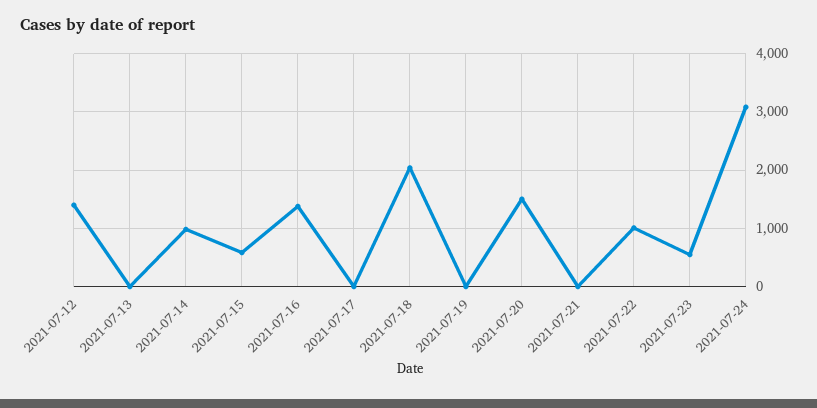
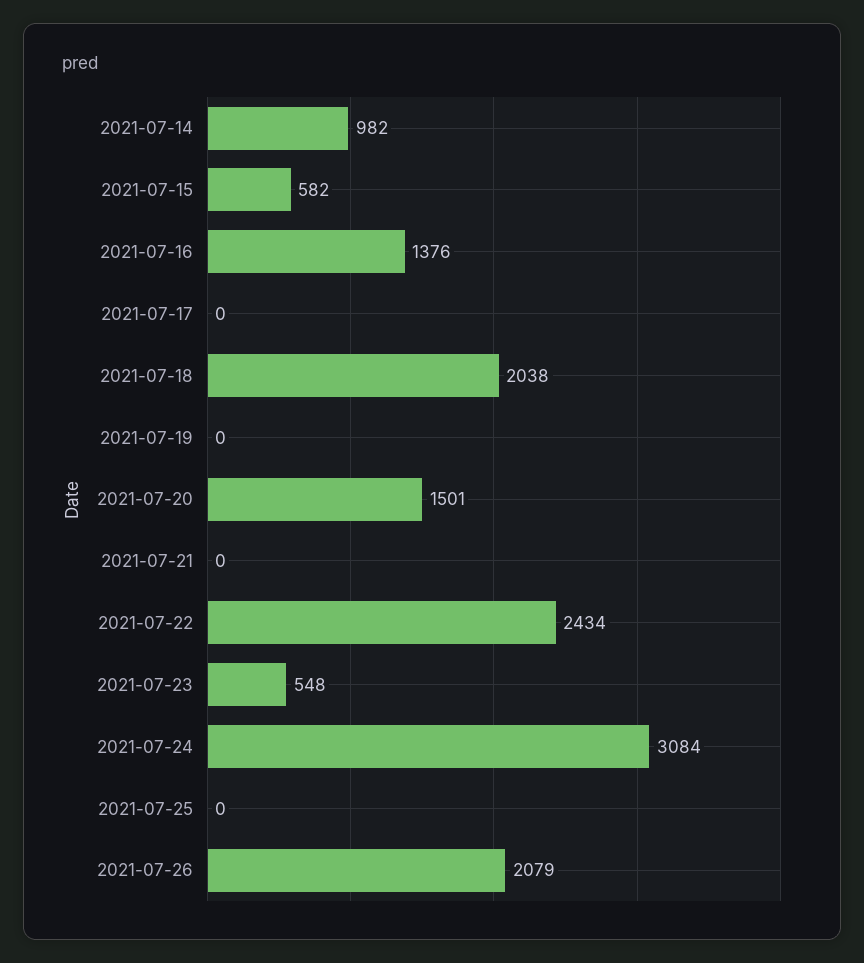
2021-07-12: 1400 -> none
2021-07-13: 0 -> none
2021-07-22: 1000 -> 2434
2021-07-25: none -> 0
2021-07-26: none -> 2079

